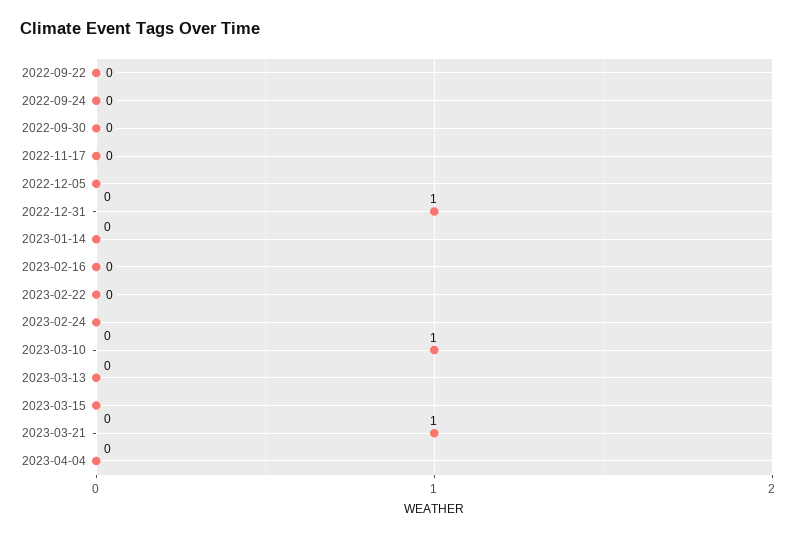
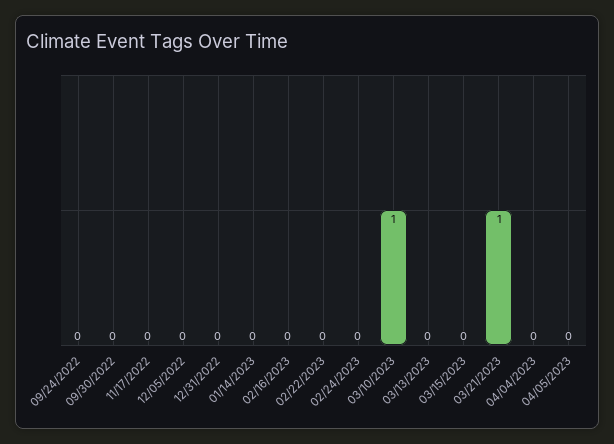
2022-09-22: 0 -> none
2022-12-31: 1 -> 0
04/05/2023: none -> 0

